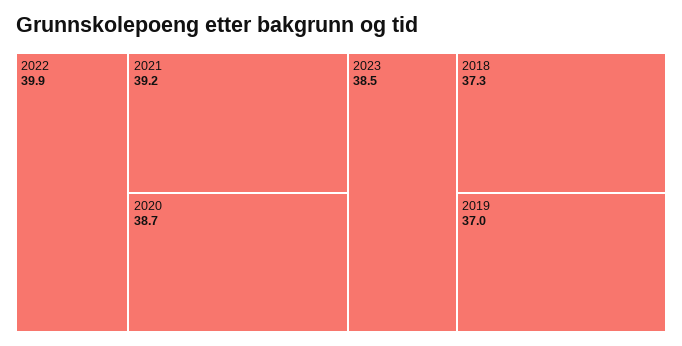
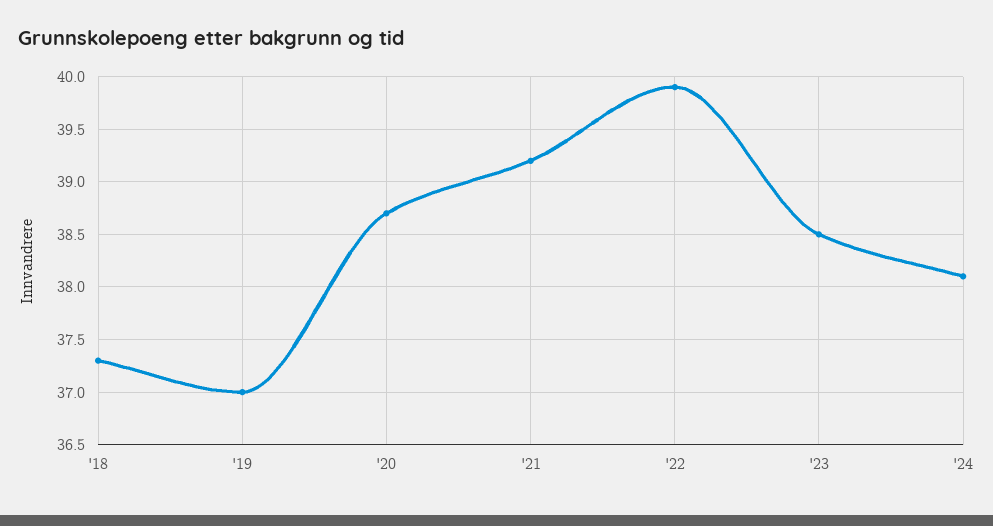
'24: none -> 38.1

